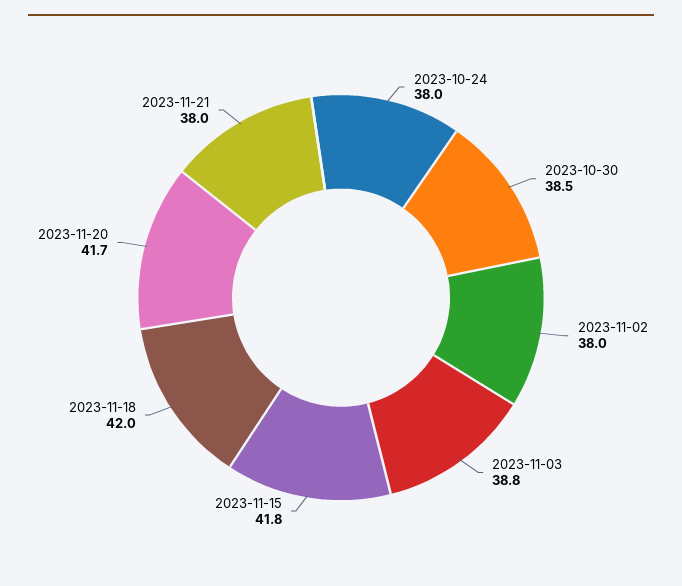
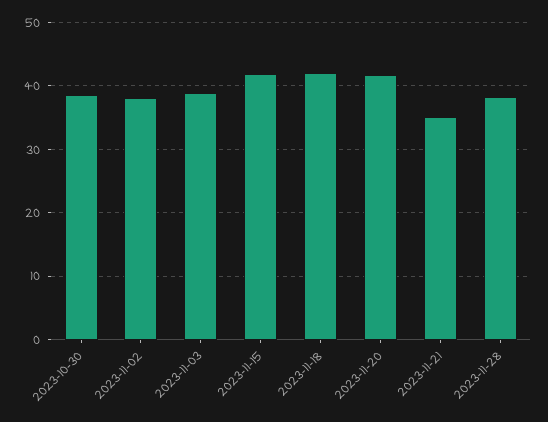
2023-10-24: 38 -> none
2023-11-21: 38 -> 35
2023-11-28: none -> 38

